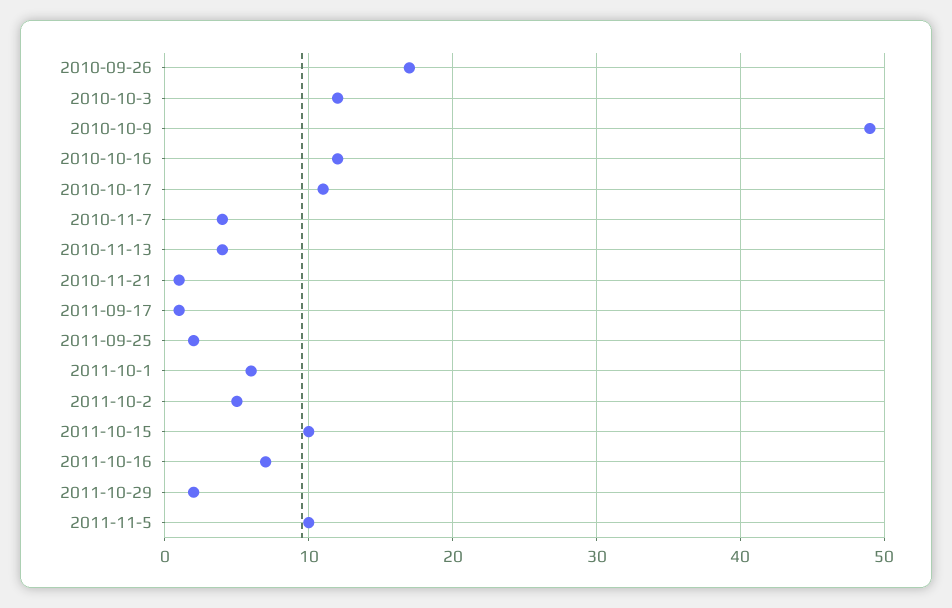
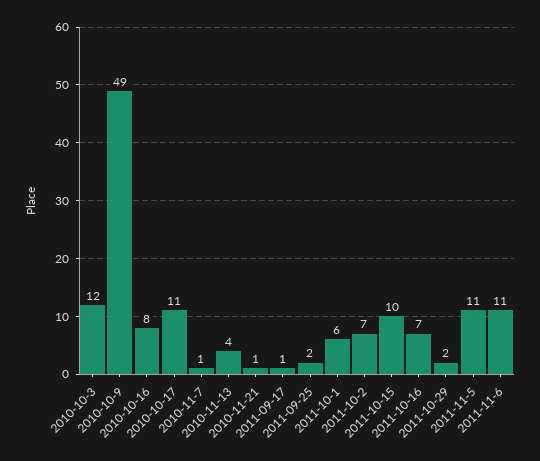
2010-09-26: 17 -> none
2010-10-16: 12 -> 8
2010-11-7: 4 -> 1
2011-10-2: 5 -> 7
2011-11-5: 10 -> 11
2011-11-6: none -> 11

